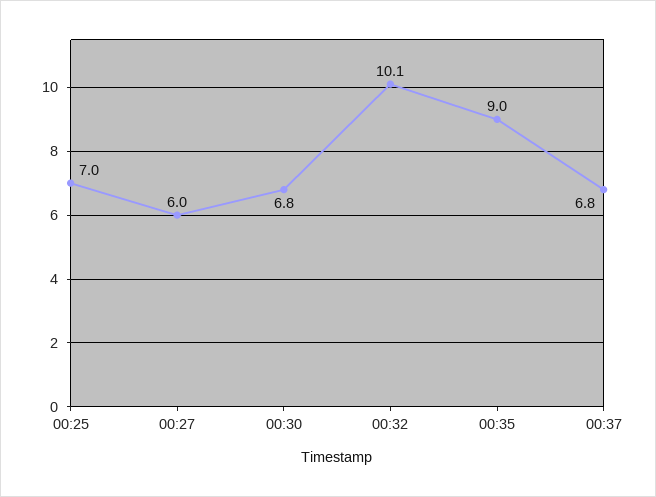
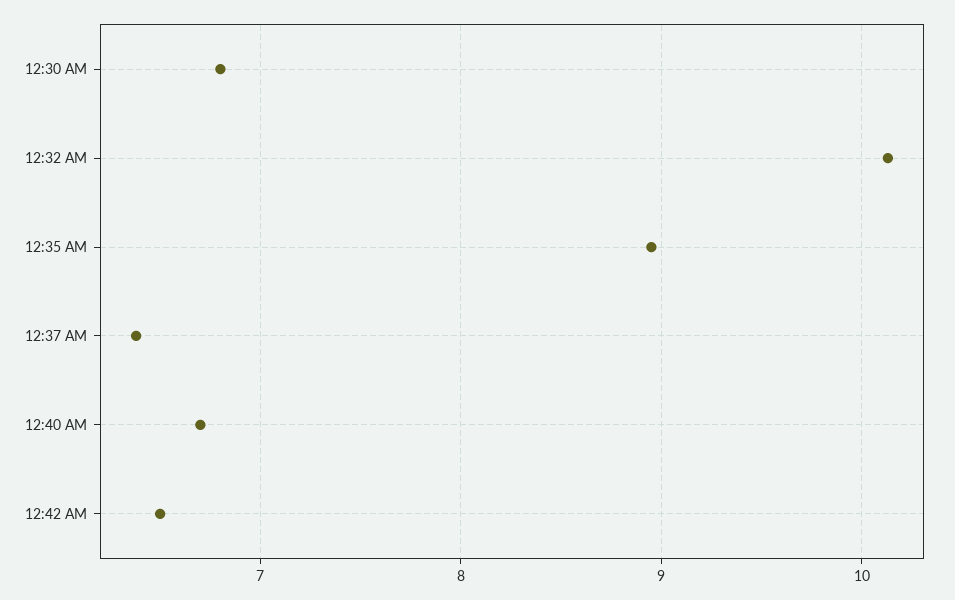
00:25: 7 -> none
00:27: 6 -> none
00:37: 6.8 -> 6.4
12:40 AM: none -> 6.7
12:42 AM: none -> 6.5

